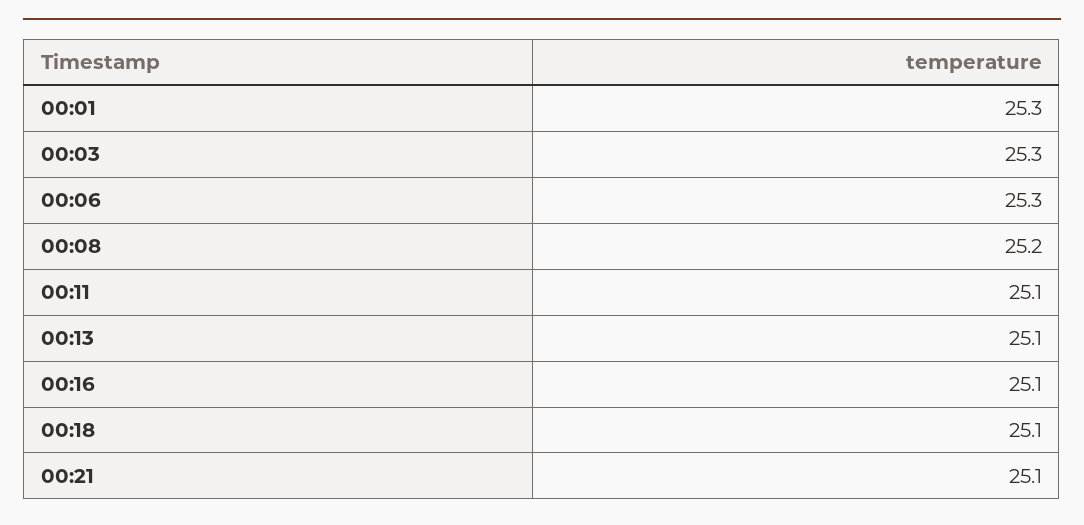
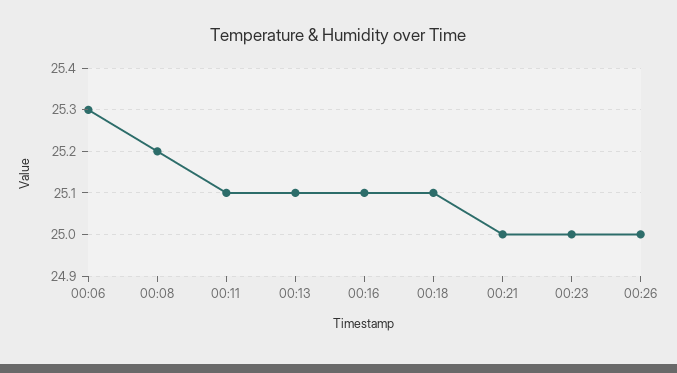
00:01: 25.3 -> none
00:03: 25.3 -> none
00:21: 25.1 -> 25
00:23: none -> 25
00:26: none -> 25

